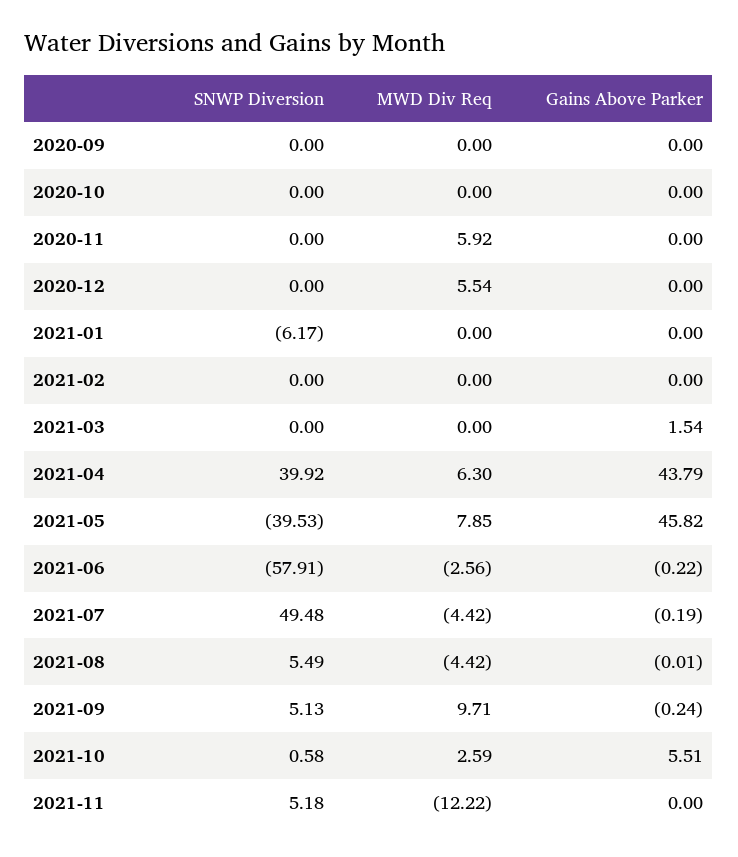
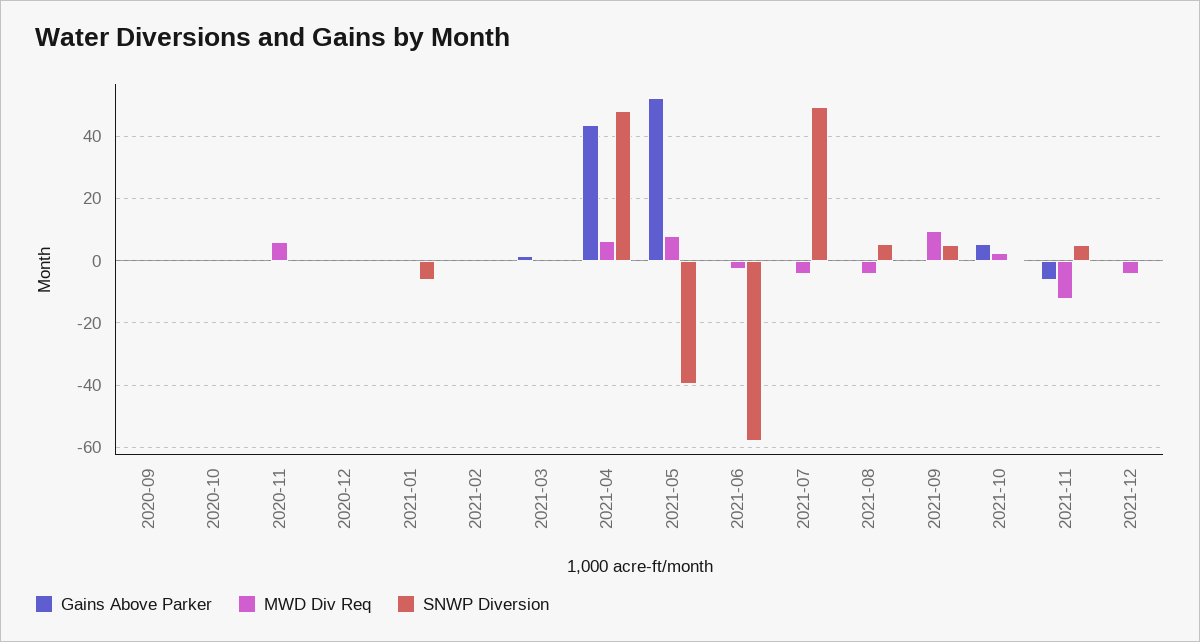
MWD Div Req, 2020-12: 5.54 -> 0
SNWP Diversion, 2021-04: 39.92 -> 48
Gains Above Parker, 2021-05: 45.82 -> 52
Gains Above Parker, 2021-11: 0 -> -6
Gains Above Parker, 2021-12: none -> 0
MWD Div Req, 2021-12: none -> -4
SNWP Diversion, 2021-12: none -> 0

